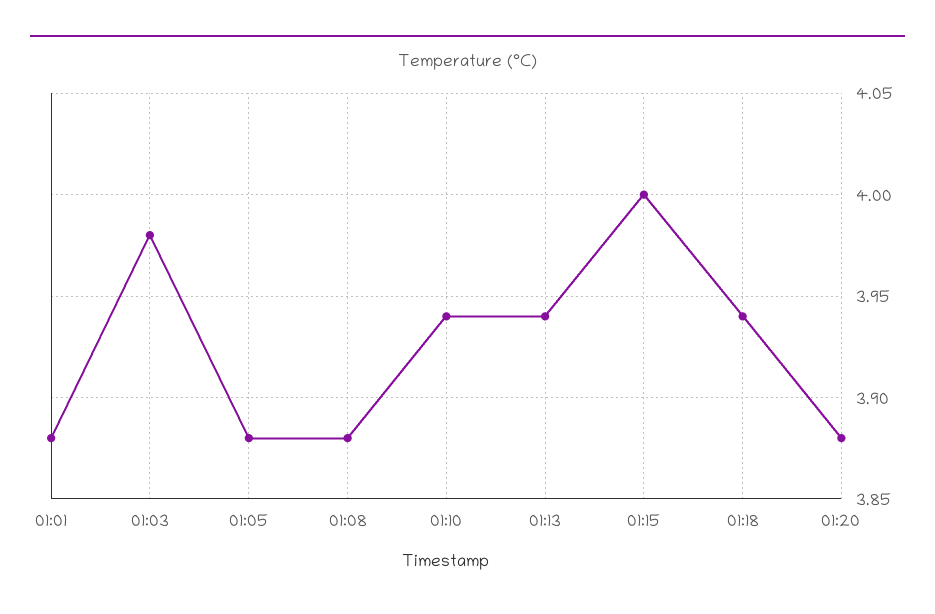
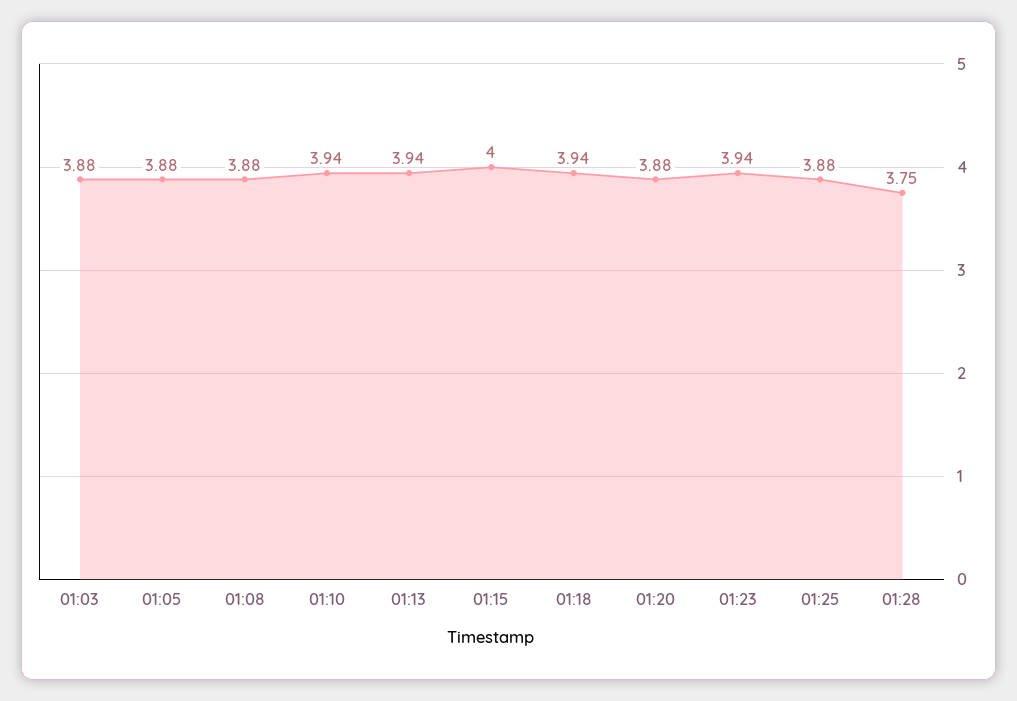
01:01: 3.88 -> none
01:03: 3.98 -> 3.88
01:23: none -> 3.94
01:25: none -> 3.88
01:28: none -> 3.75

